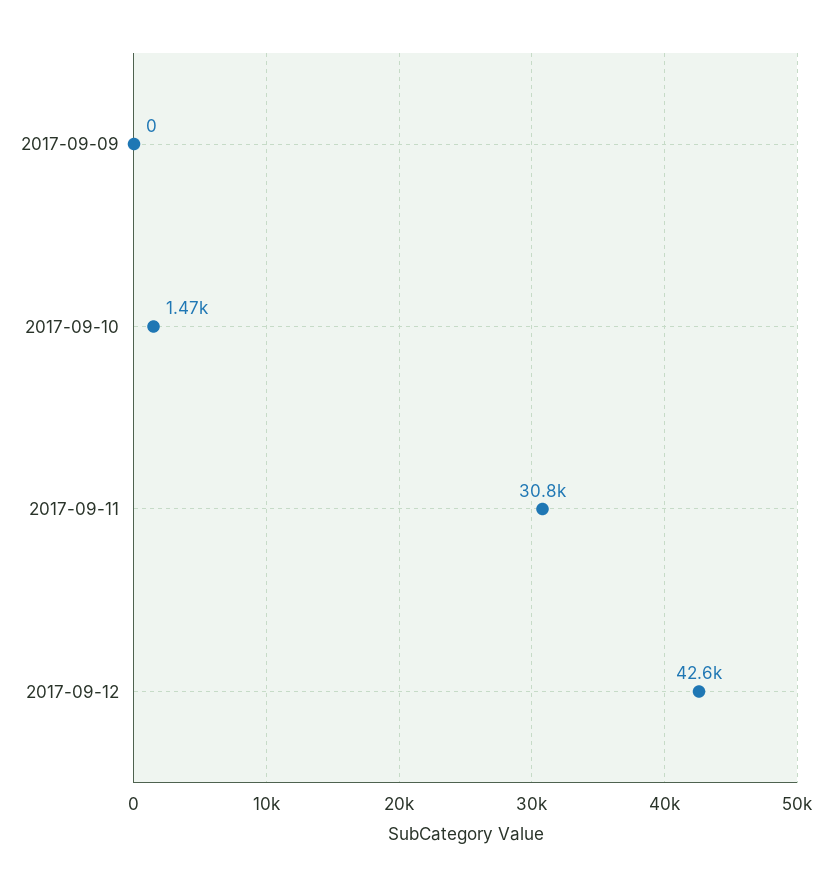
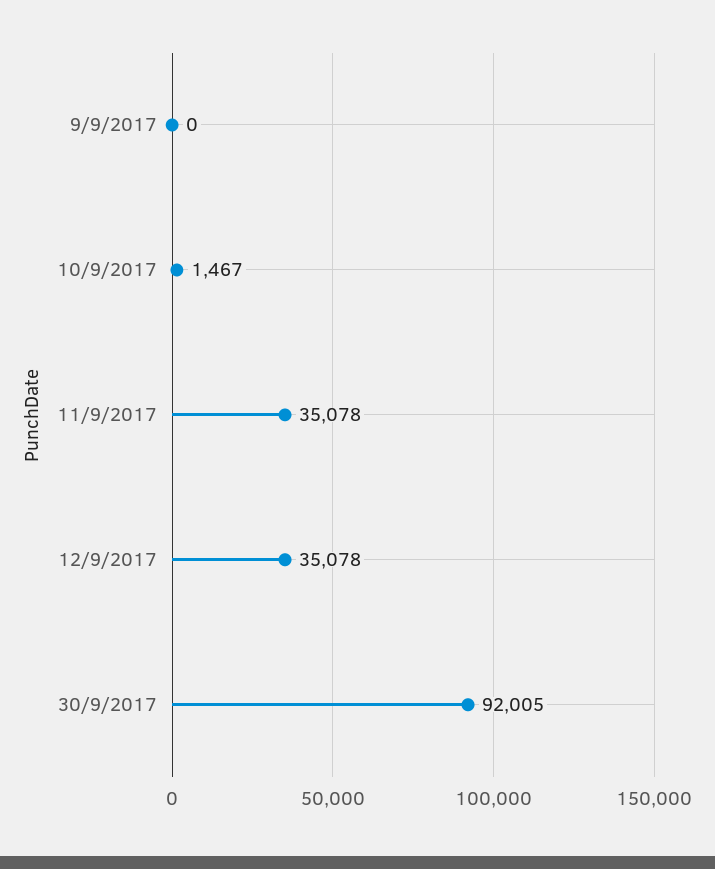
2017-09-11: 30800 -> 35078
2017-09-12: 42600 -> 35078
30/9/2017: none -> 92005

